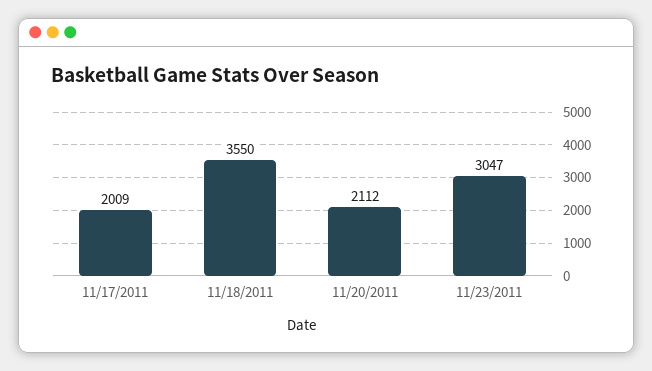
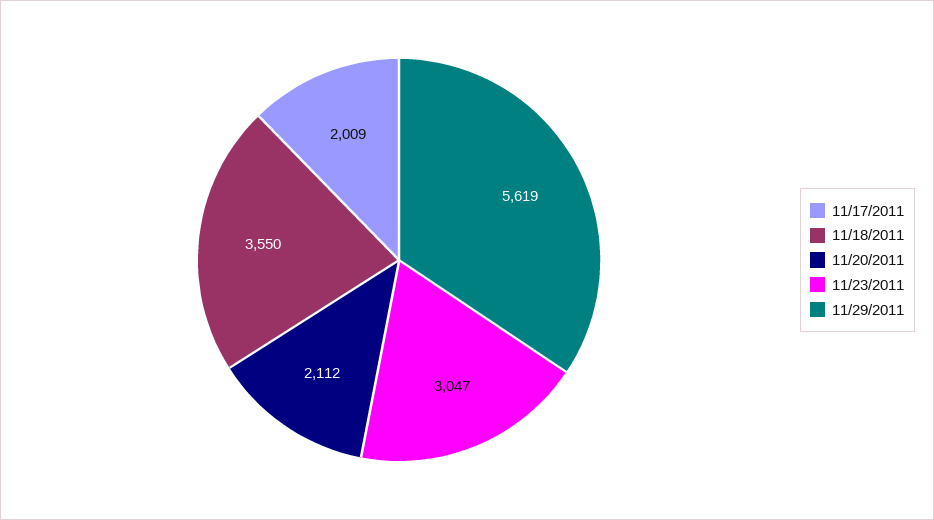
11/29/2011: none -> 5619

